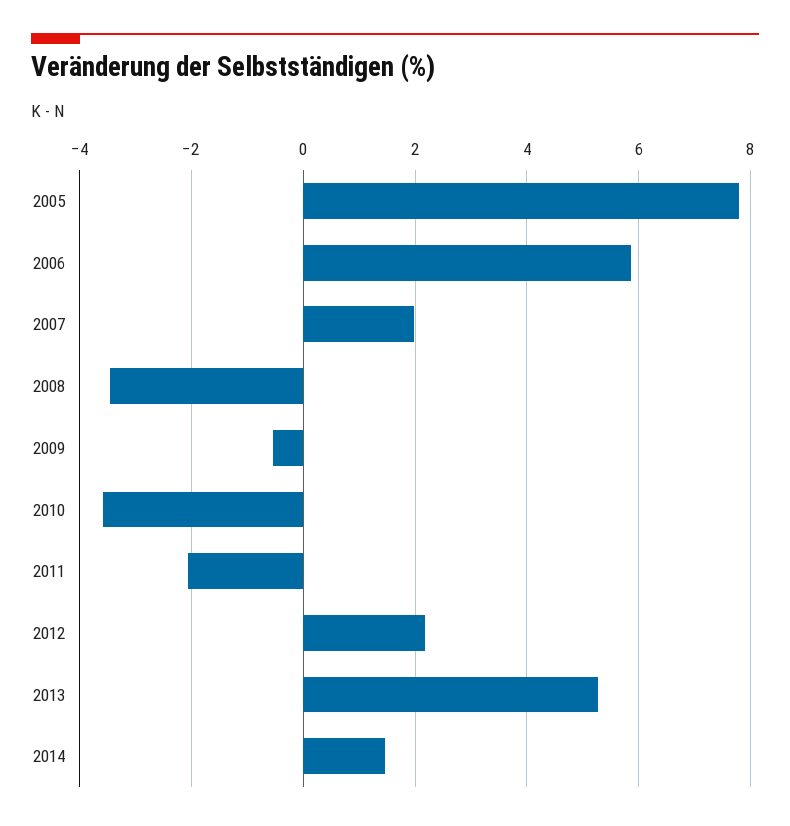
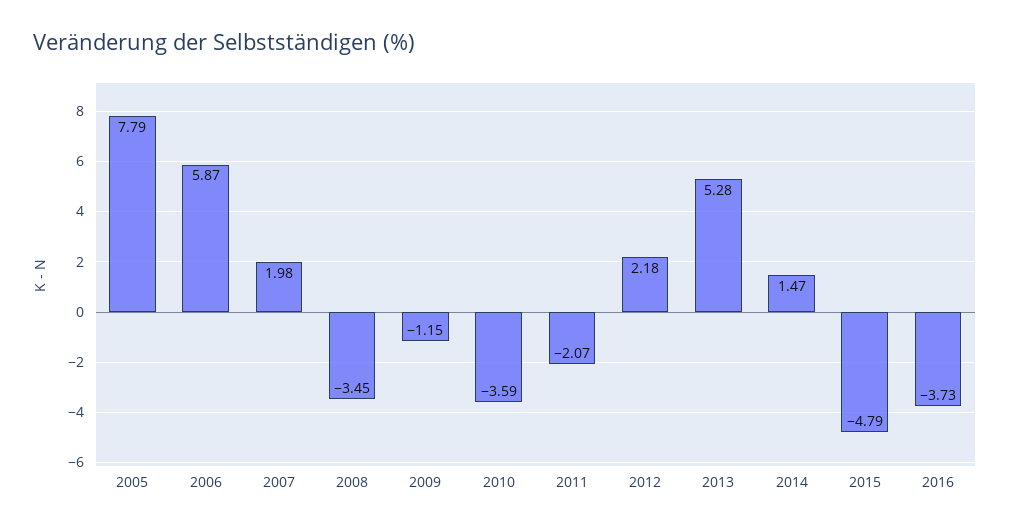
2009: -0.6 -> -1.15
2015: none -> -4.79
2016: none -> -3.73

